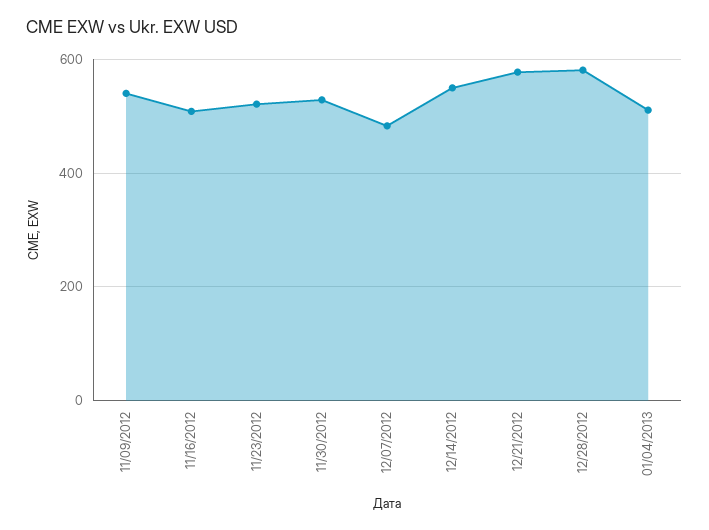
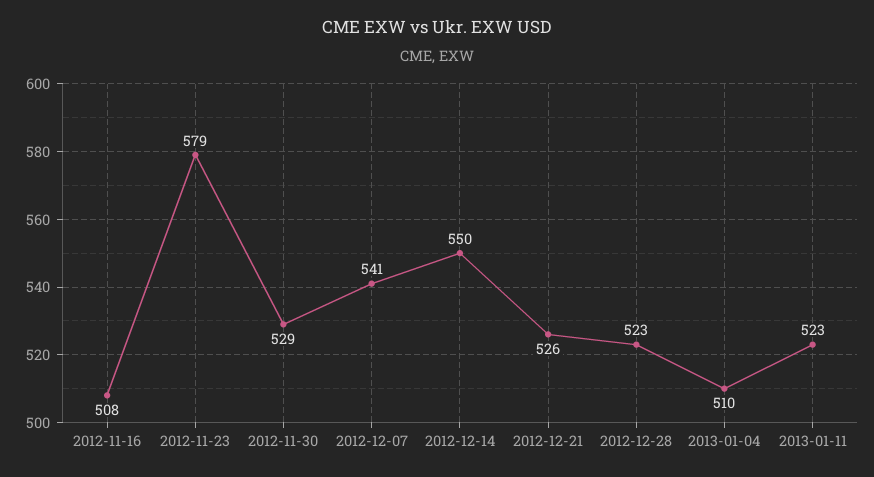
11/09/2012: 540 -> none
11/23/2012: 520 -> 579
12/07/2012: 480 -> 541
12/21/2012: 580 -> 526
12/28/2012: 580 -> 523
2013-01-11: none -> 523

